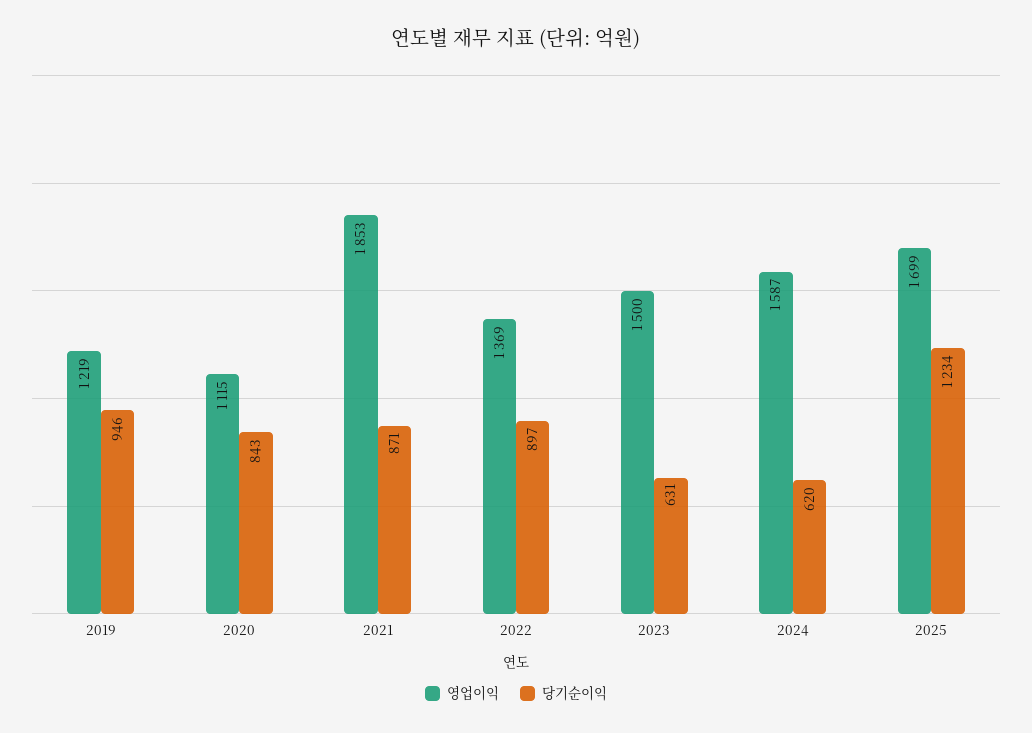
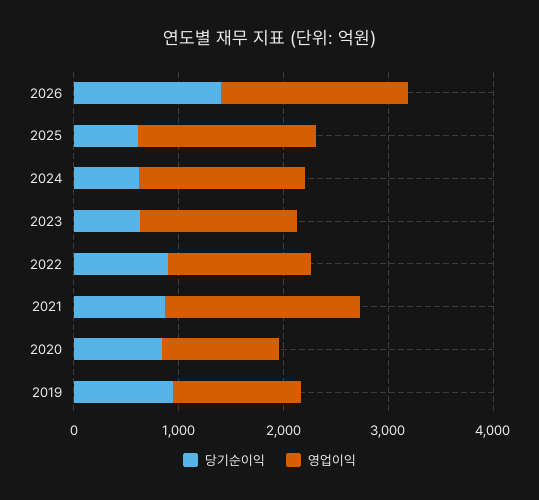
당기순이익, 2025: 1234 -> 600
당기순이익, 2026: none -> 1400
영업이익, 2026: none -> 1800

